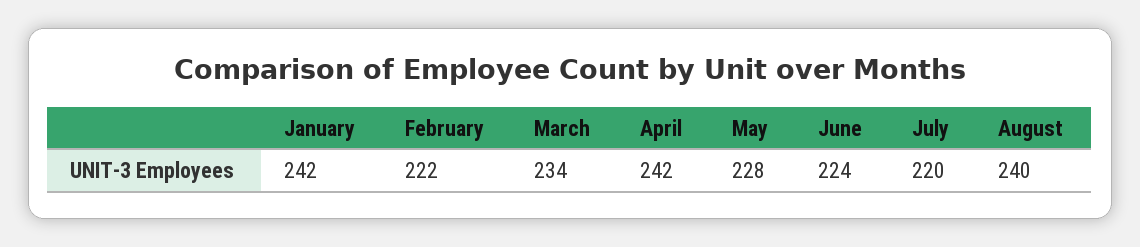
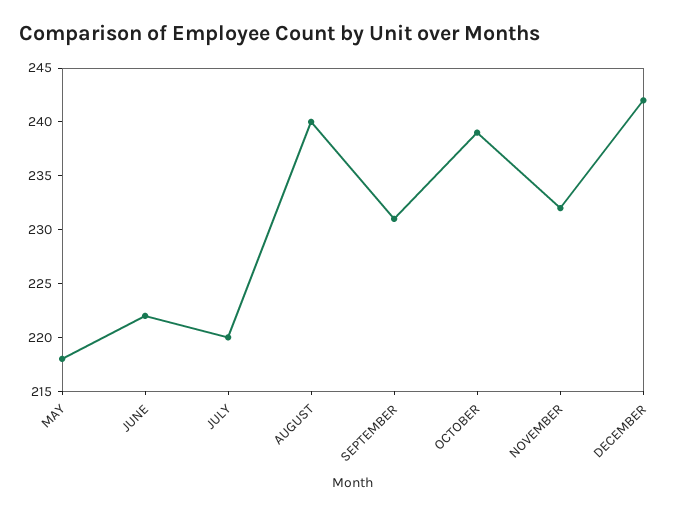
January: 242 -> none
February: 222 -> none
March: 234 -> none
April: 242 -> none
May: 228 -> 218
June: 224 -> 222
SEPTEMBER: none -> 231
OCTOBER: none -> 239
NOVEMBER: none -> 232
DECEMBER: none -> 242

